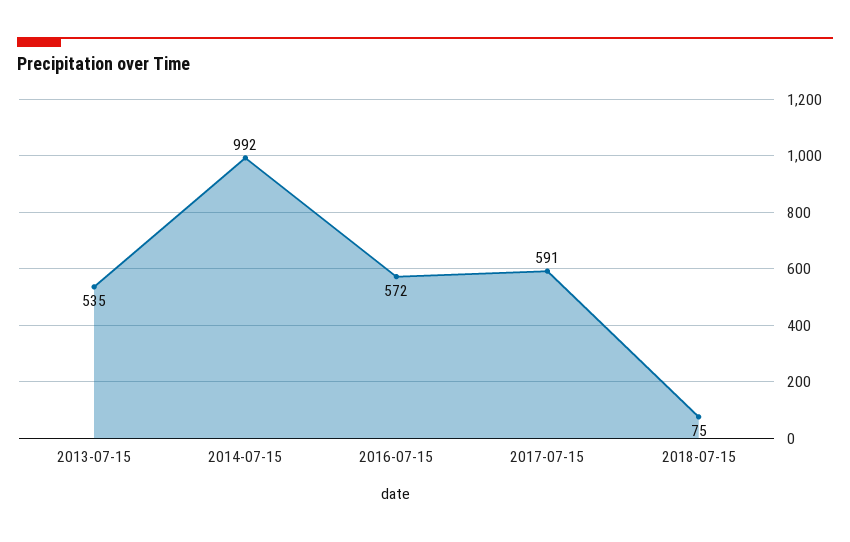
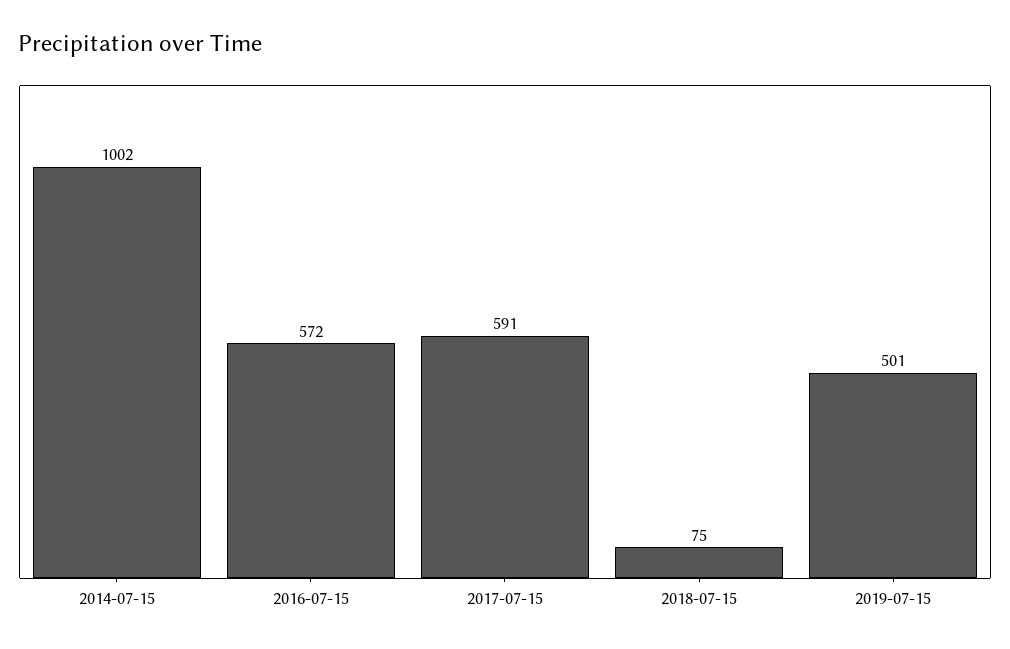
2013-07-15: 535 -> none
2014-07-15: 992 -> 1002
2019-07-15: none -> 501

